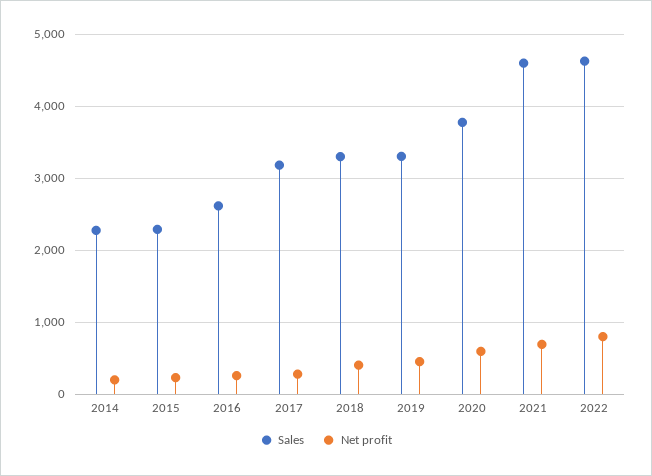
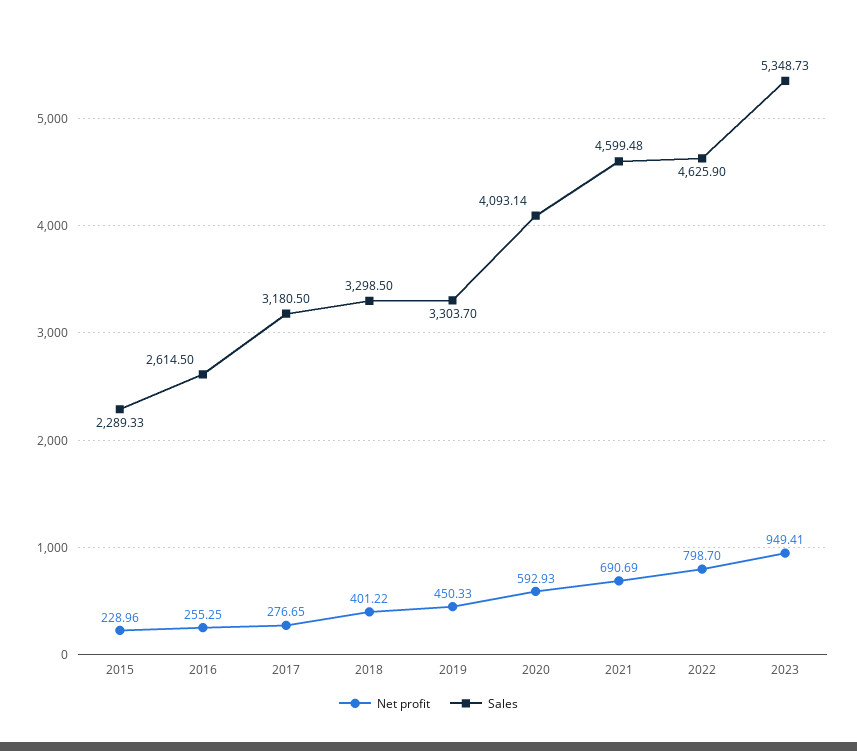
Sales, 2014: 2300 -> none
Net profit, 2014: 200 -> none
Sales, 2020: 3800 -> 4093.14
Net profit, 2023: none -> 949.41
Sales, 2023: none -> 5348.73

